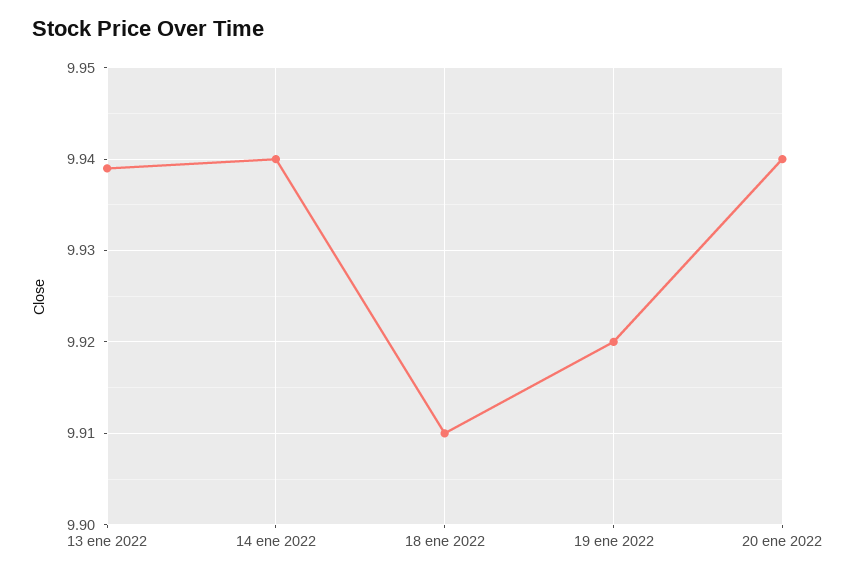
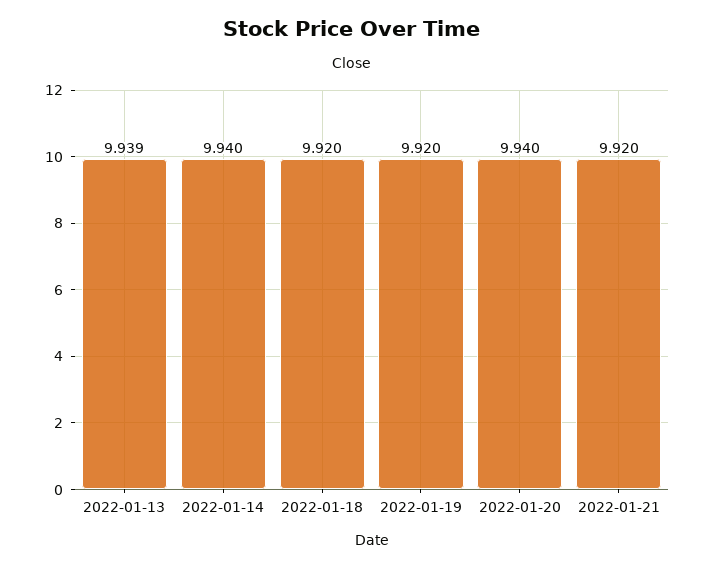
18 ene 2022: 9.91 -> 9.92
2022-01-21: none -> 9.92

